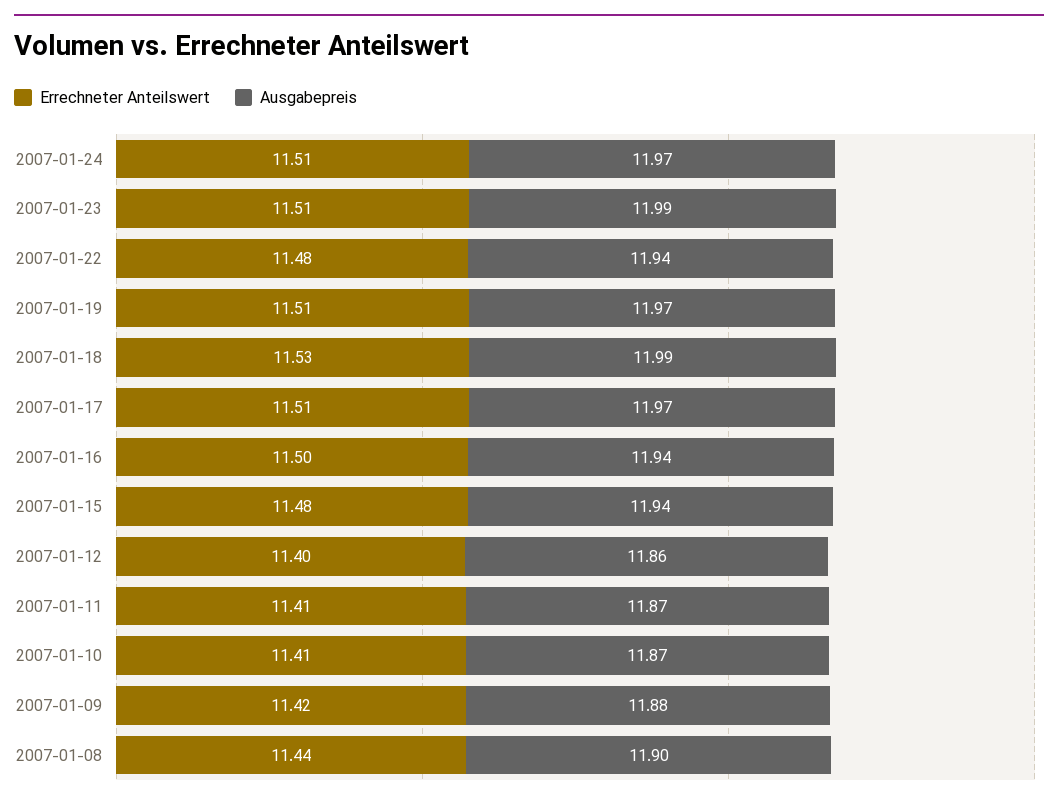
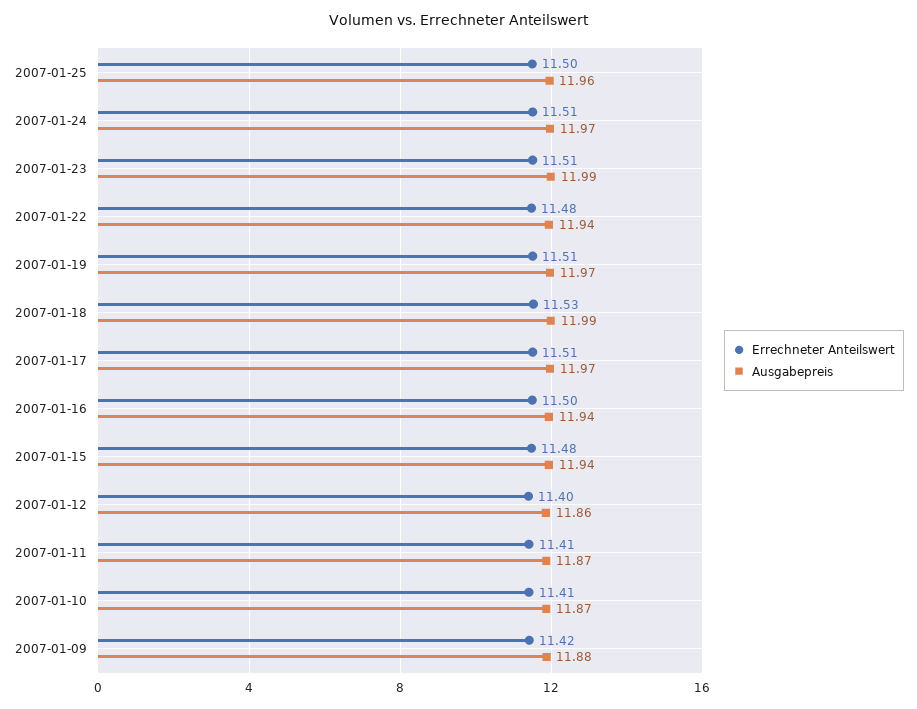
Errechneter Anteilswert, 2007-01-08: 11.44 -> none
Ausgabepreis, 2007-01-08: 11.9 -> none
Errechneter Anteilswert, 2007-01-25: none -> 11.5
Ausgabepreis, 2007-01-25: none -> 11.96

